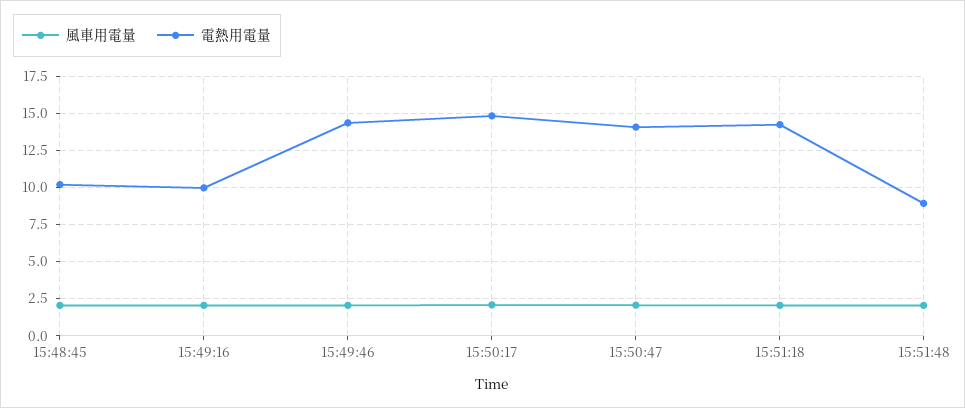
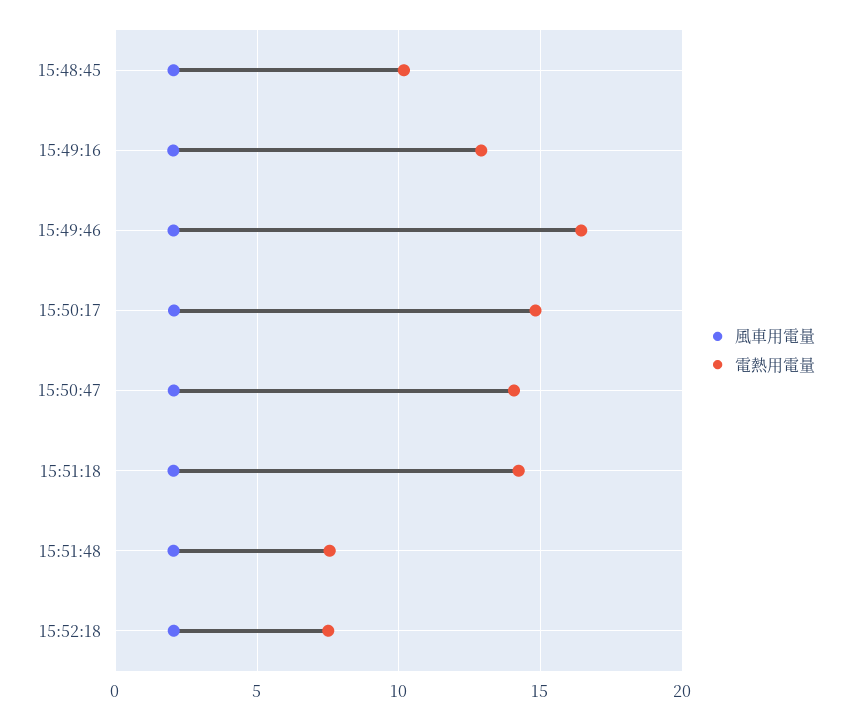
電熱用電量, 15:49:16: 10 -> 13
電熱用電量, 15:49:46: 14.5 -> 16.5
電熱用電量, 15:51:48: 9 -> 7.5
風車用電量, 15:52:18: none -> 2
電熱用電量, 15:52:18: none -> 7.5

